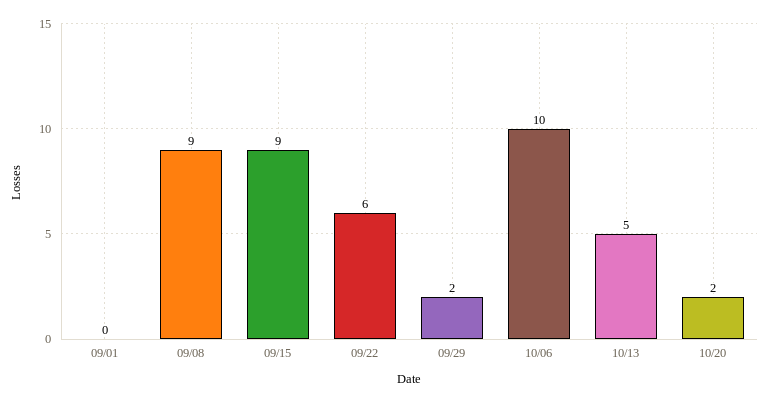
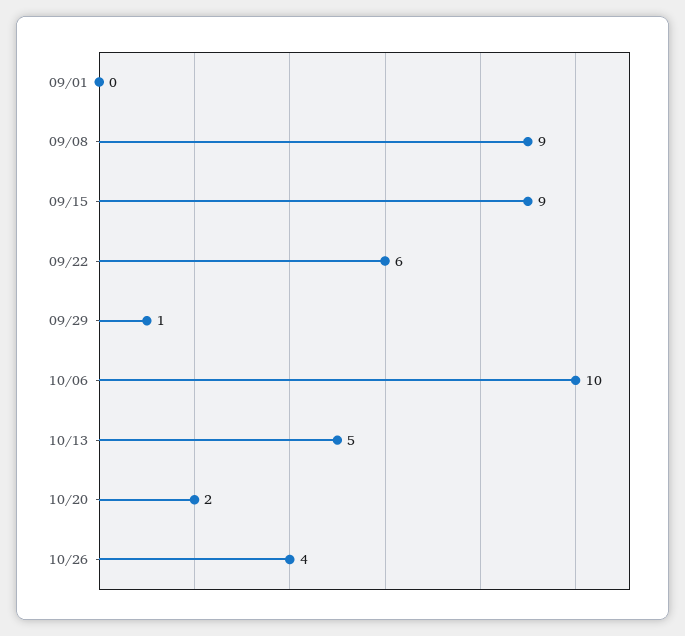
09/29: 2 -> 1
10/26: none -> 4

